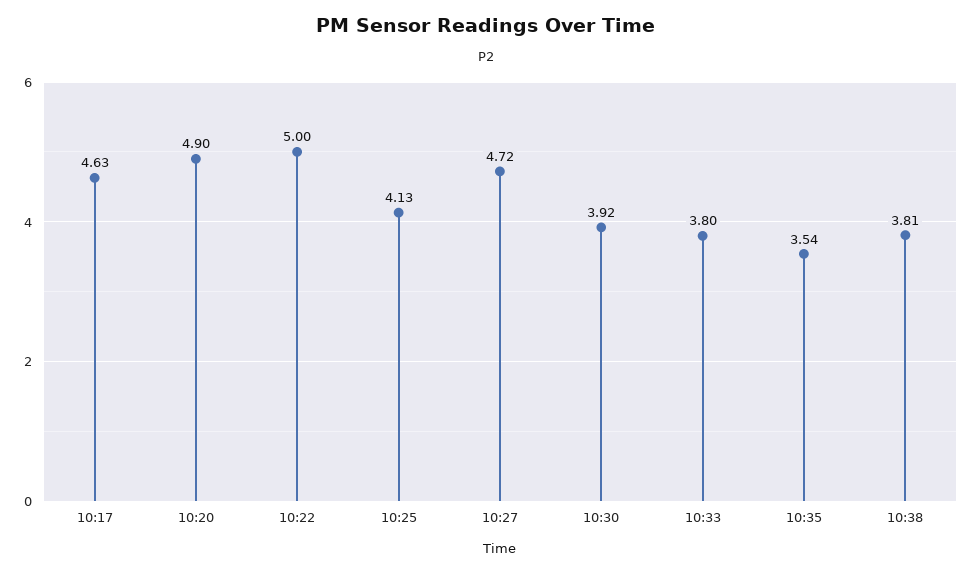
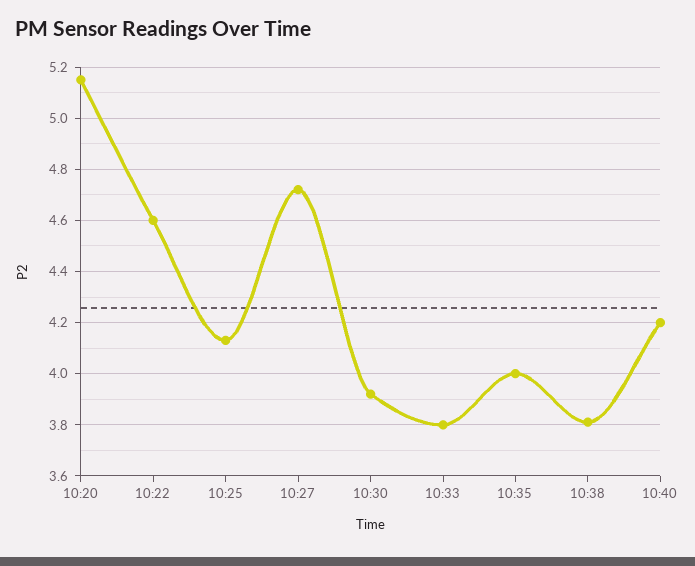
10:17: 4.63 -> none
10:20: 4.9 -> 5.15
10:22: 5 -> 4.6
10:35: 3.54 -> 4
10:40: none -> 4.2

